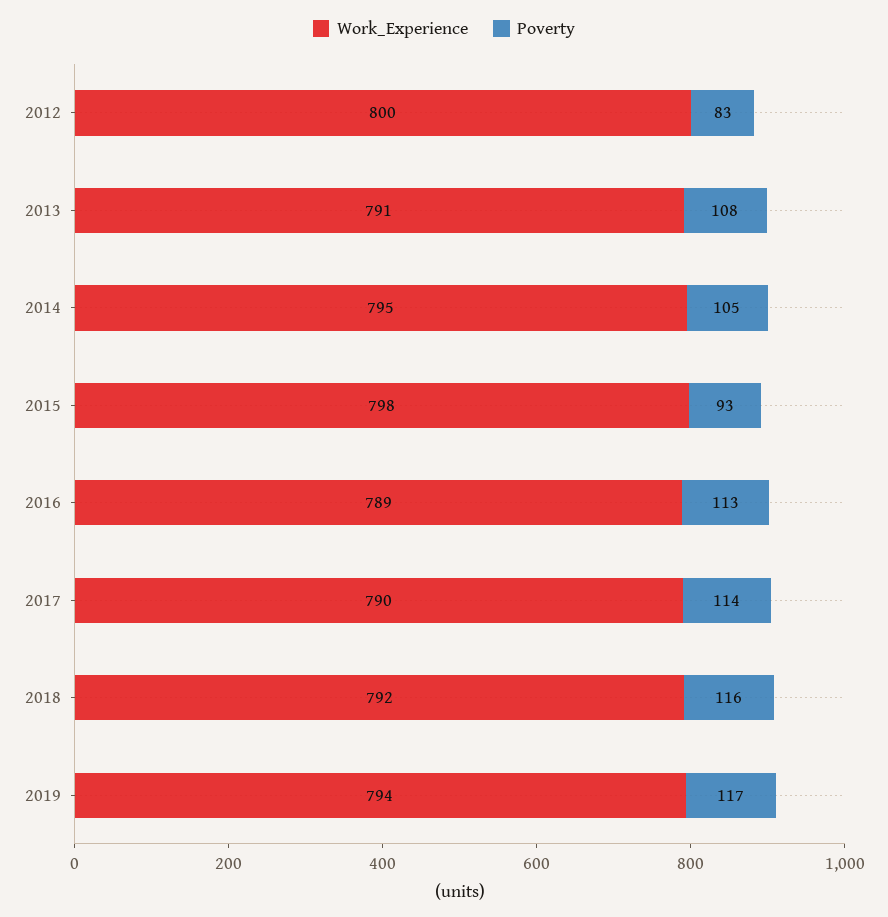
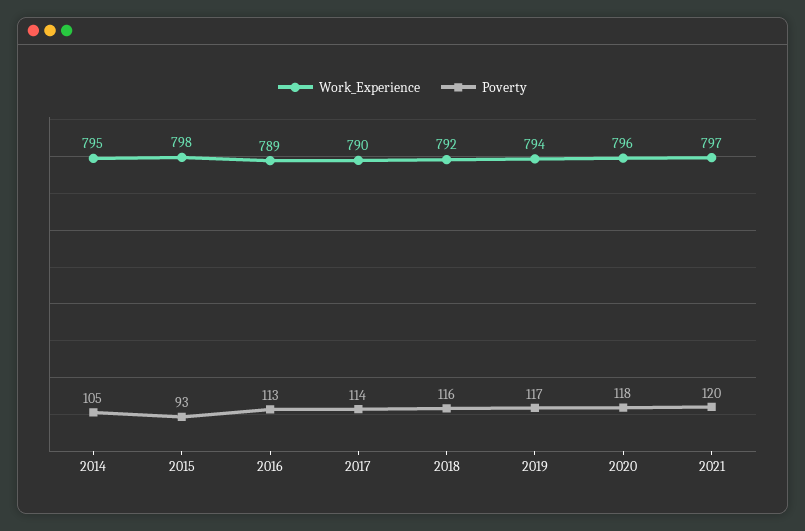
Work_Experience, 2012: 800 -> none
Poverty, 2012: 83 -> none
Work_Experience, 2013: 791 -> none
Poverty, 2013: 108 -> none
Work_Experience, 2020: none -> 796
Poverty, 2020: none -> 118
Work_Experience, 2021: none -> 797
Poverty, 2021: none -> 120

